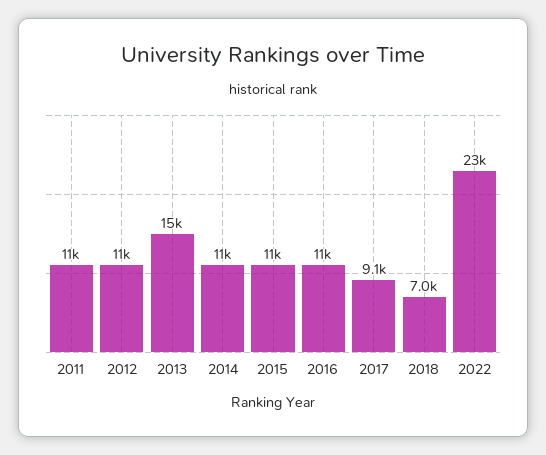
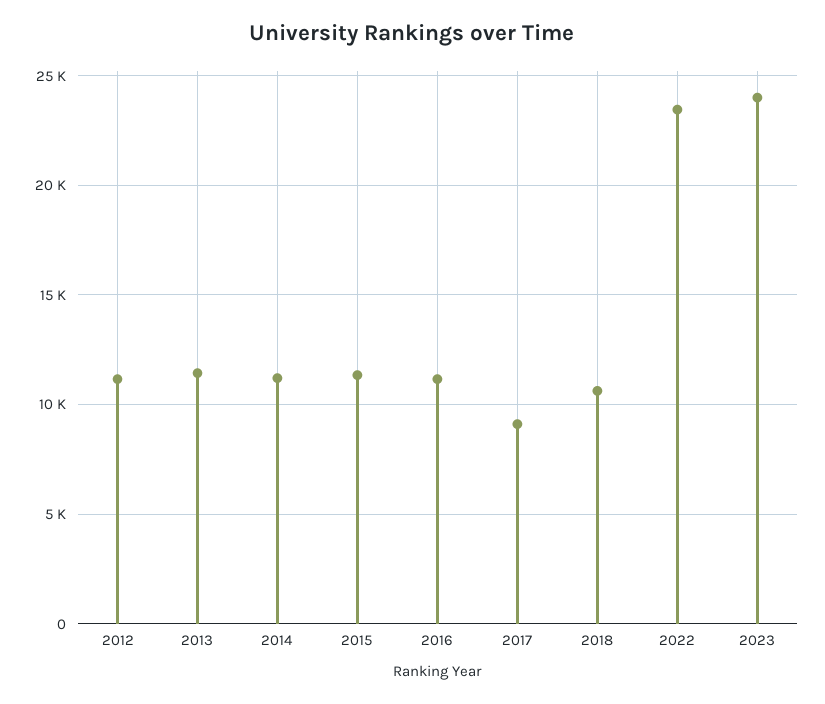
2011: 11000 -> none
2013: 15000 -> 11500
2018: 7000 -> 10500
2023: none -> 24000

